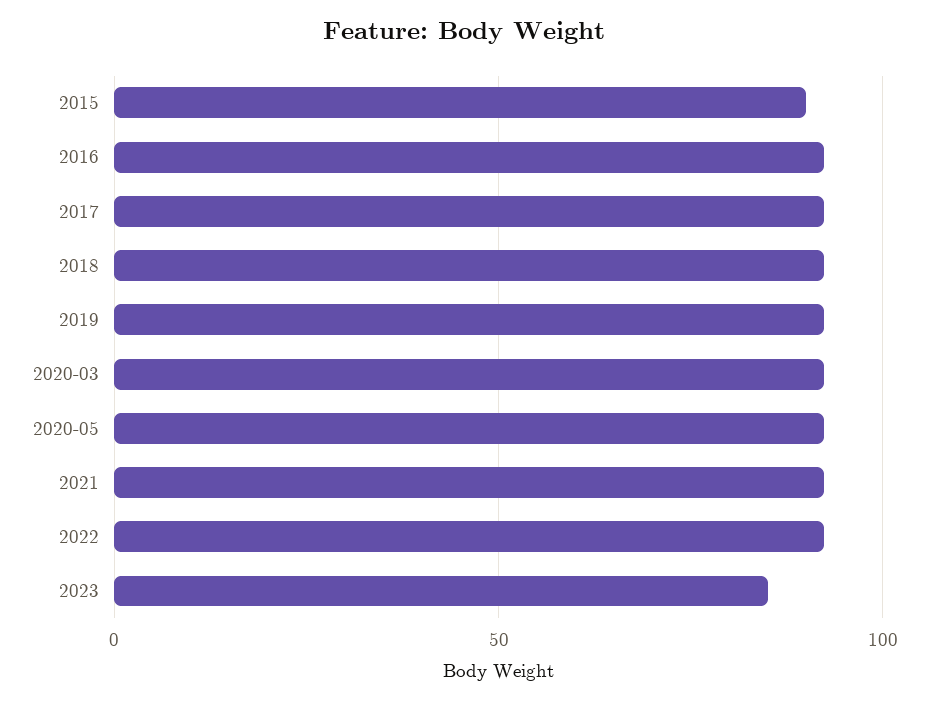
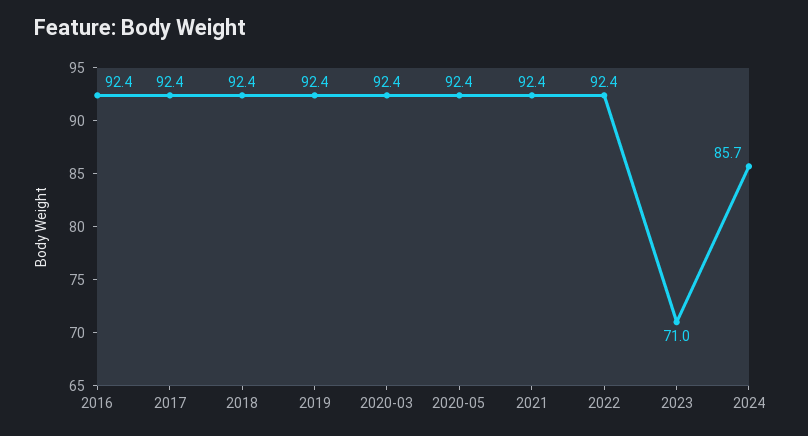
2015: 90 -> none
2023: 85 -> 71
2024: none -> 85.7

